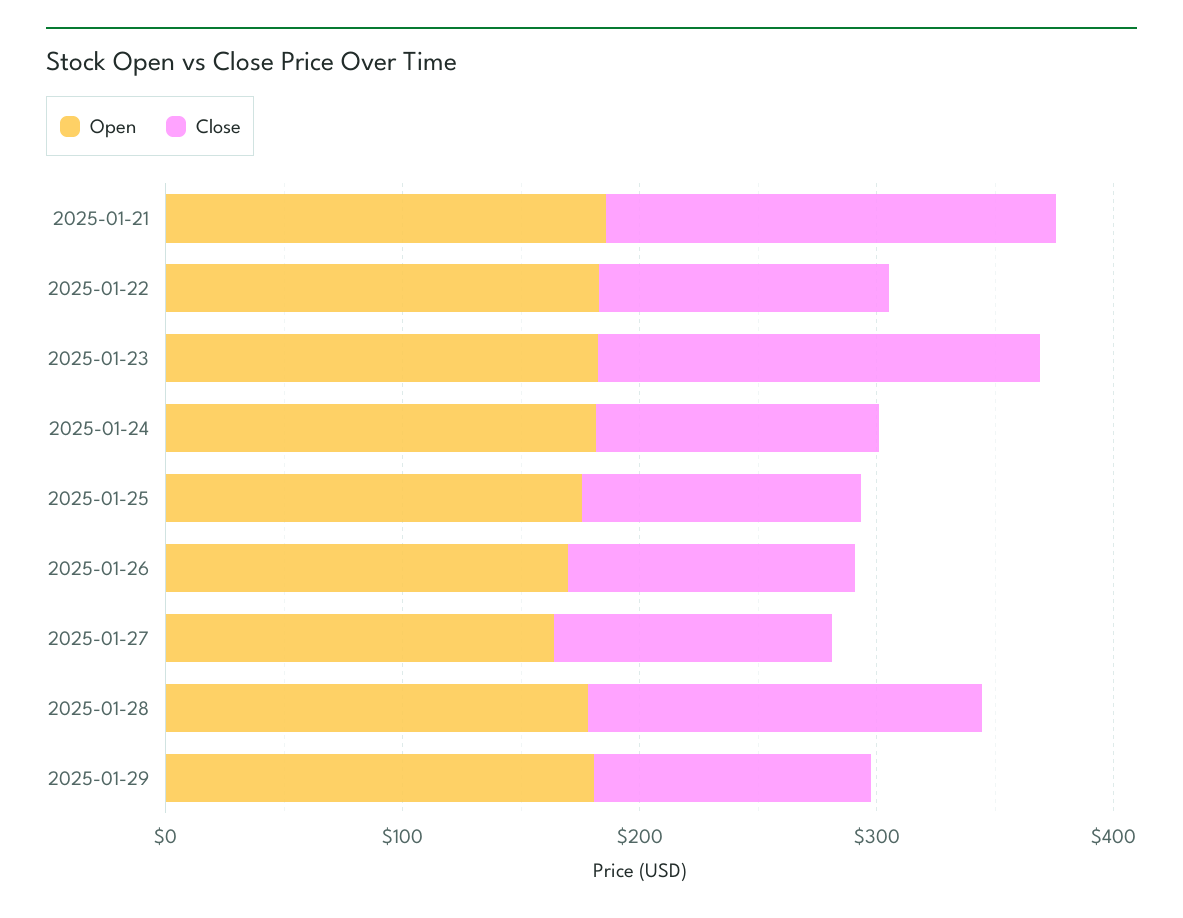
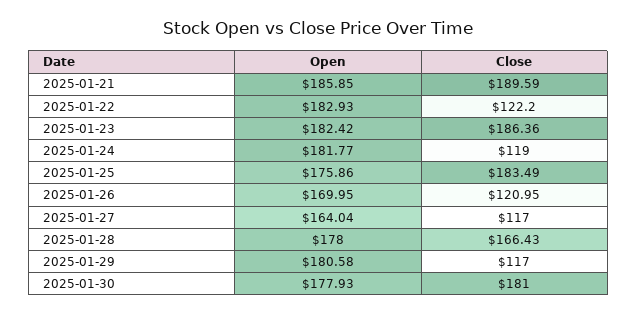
Close, 2025-01-25: 120 -> 183.49
Open, 2025-01-30: none -> 177.93
Close, 2025-01-30: none -> 181

